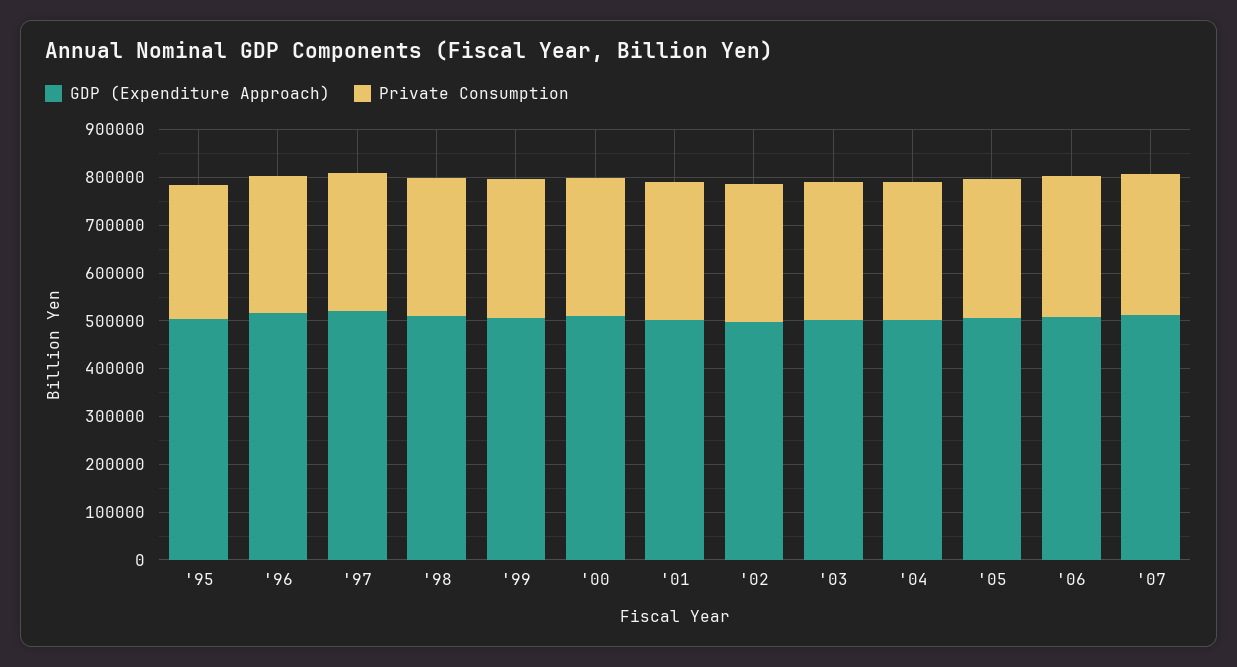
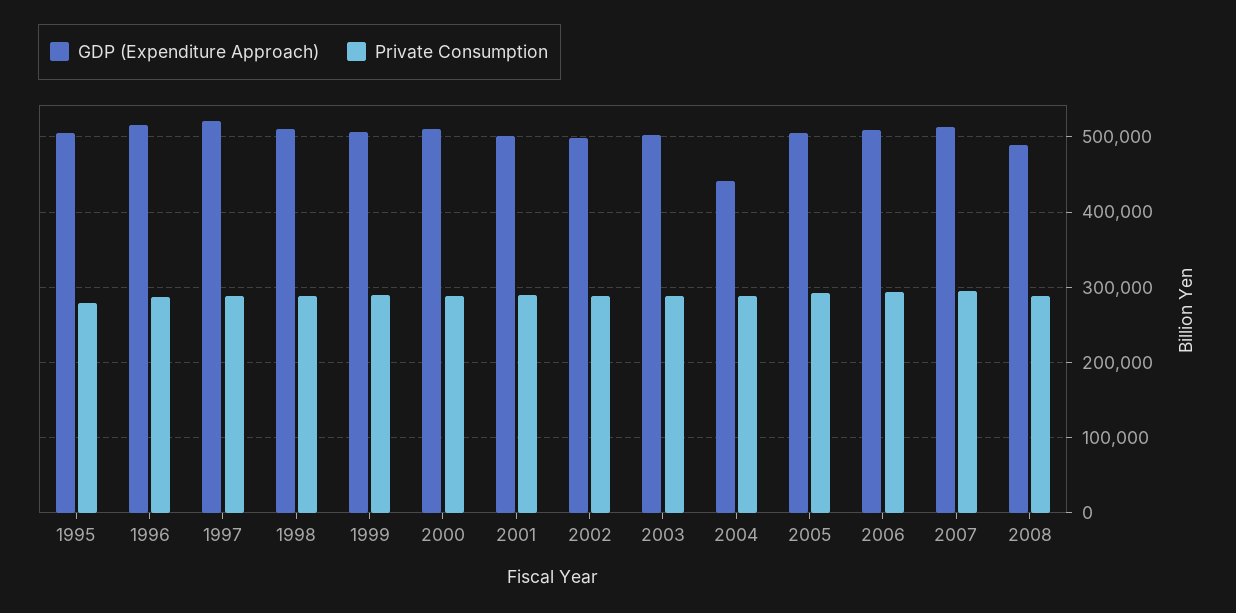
GDP (Expenditure Approach), '04: 500000 -> 440000
GDP (Expenditure Approach), 2008: none -> 490000
Private Consumption, 2008: none -> 290000

